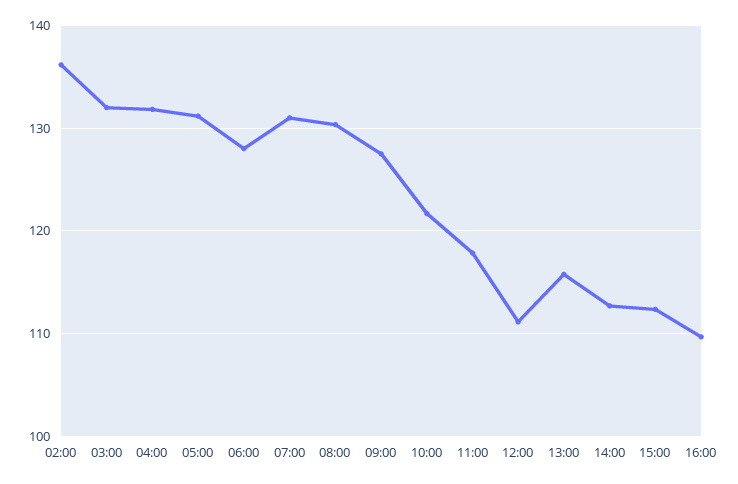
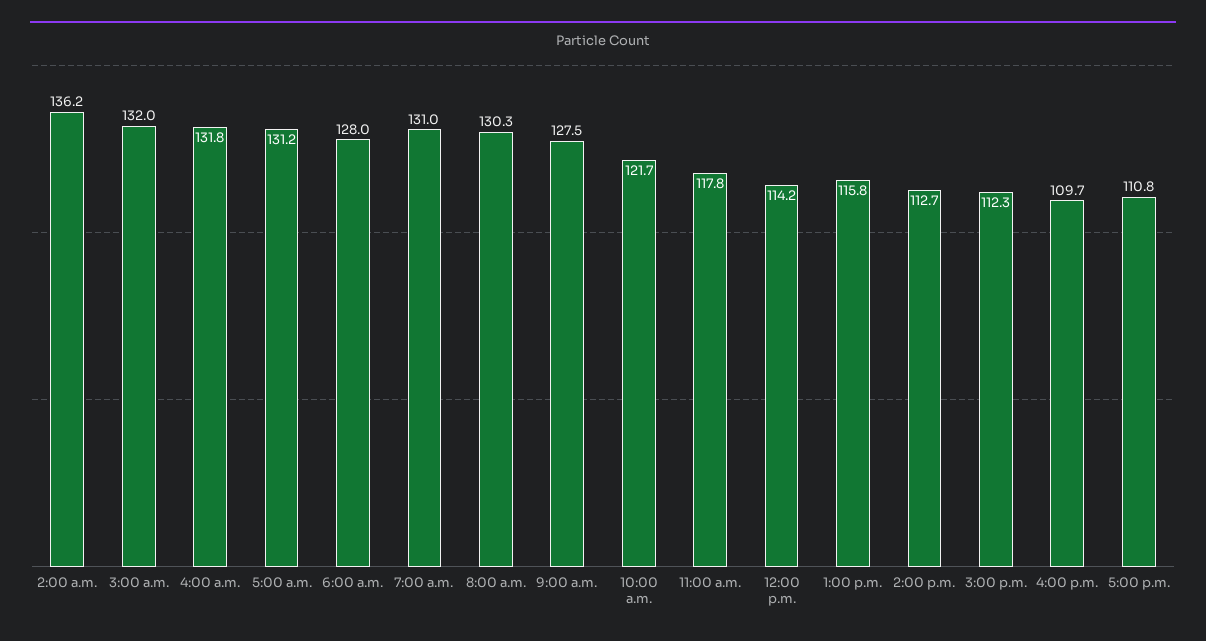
12:00: 111 -> 114.2
5:00 p.m.: none -> 110.8

